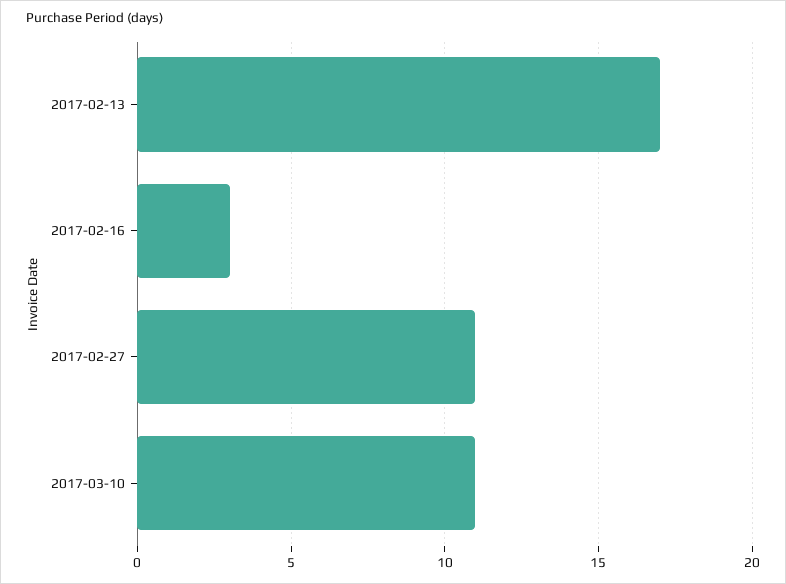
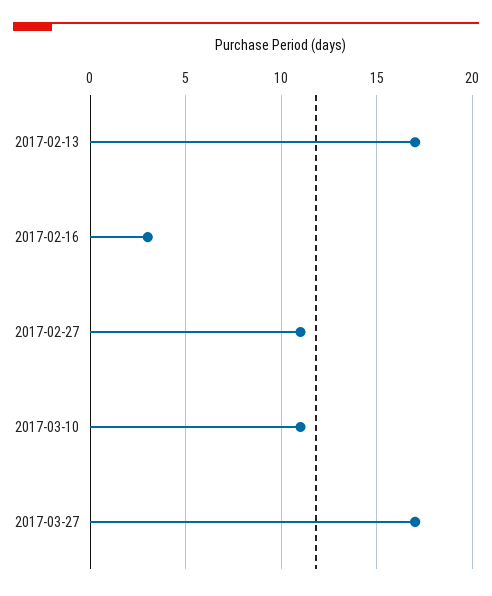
2017-03-27: none -> 17

